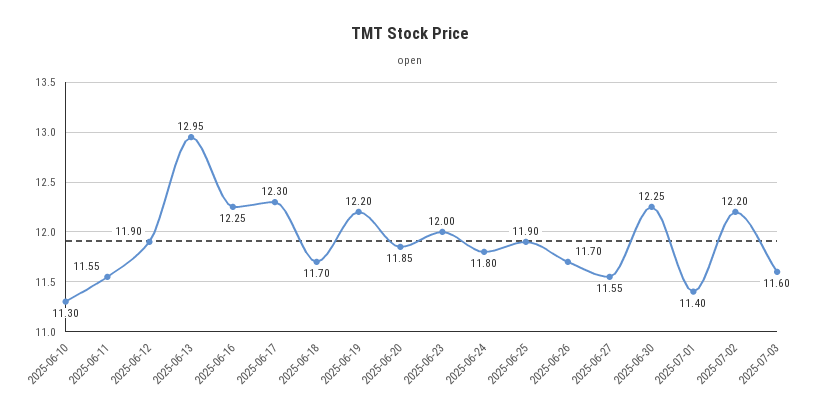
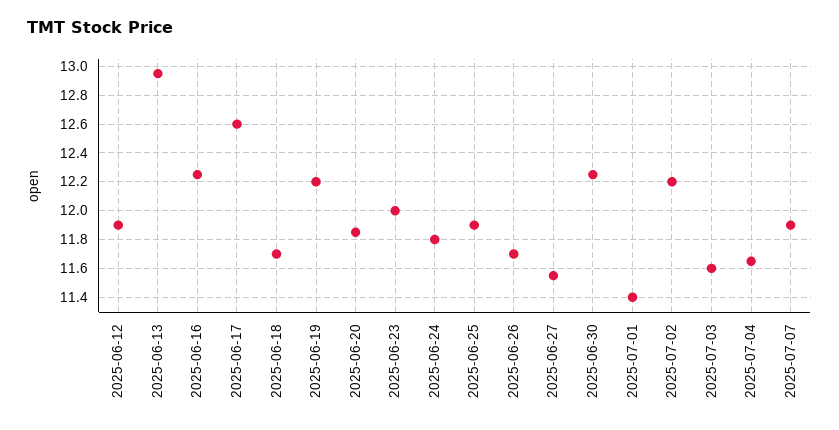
2025-06-10: 11.3 -> none
2025-06-11: 11.55 -> none
2025-06-17: 12.3 -> 12.6
2025-07-04: none -> 11.65
2025-07-07: none -> 11.9

